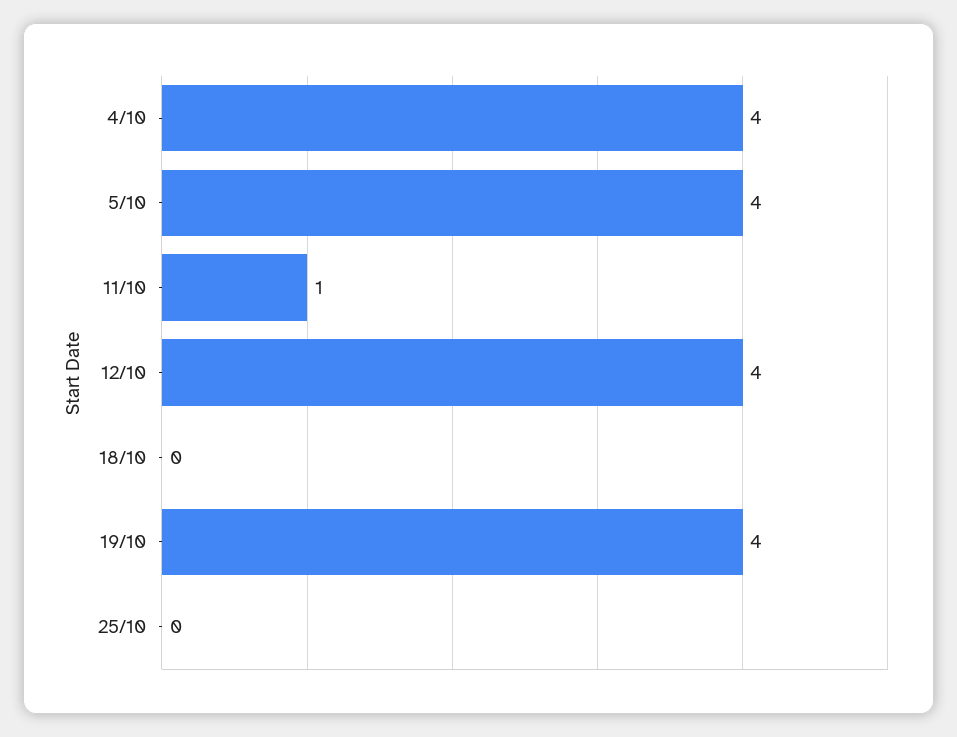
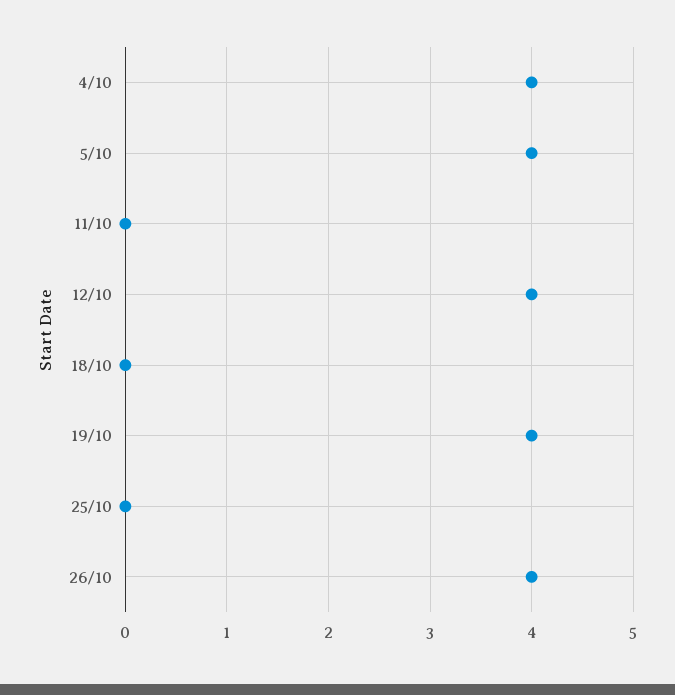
11/10: 1 -> 0
26/10: none -> 4

